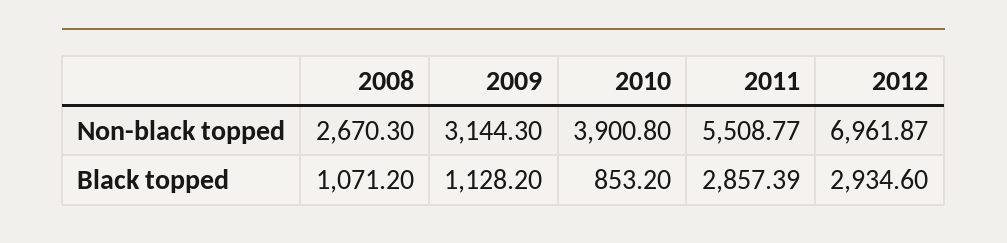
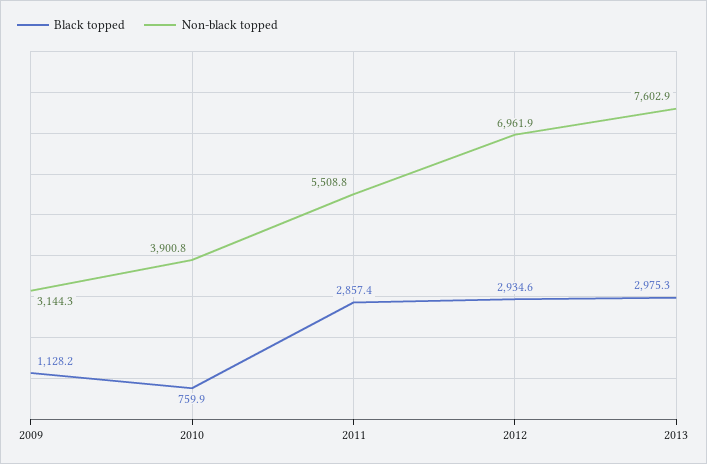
Non-black topped, 2008: 2670.3 -> none
Black topped, 2008: 1071.2 -> none
Black topped, 2010: 853.2 -> 759.9
Black topped, 2013: none -> 2975.3
Non-black topped, 2013: none -> 7602.9

